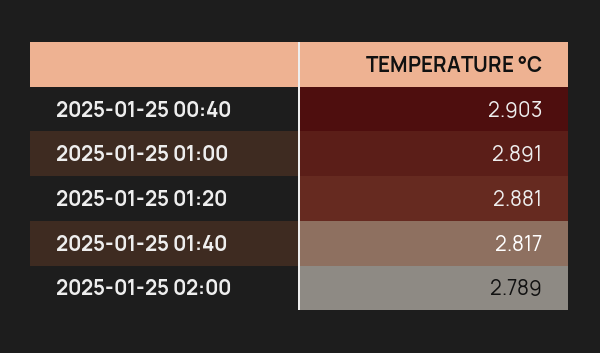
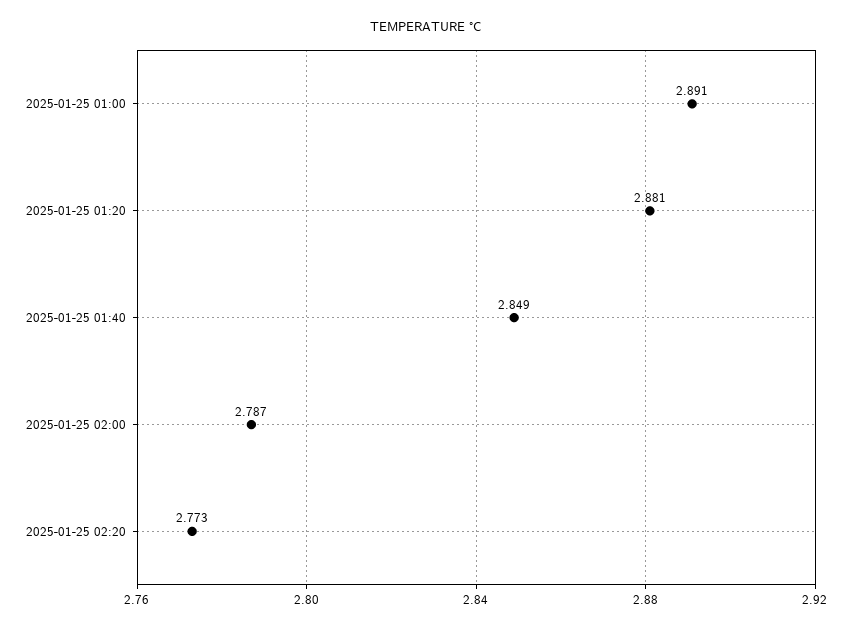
2025-01-25 00:40: 2.903 -> none
2025-01-25 01:40: 2.817 -> 2.849
2025-01-25 02:00: 2.789 -> 2.787
2025-01-25 02:20: none -> 2.773

